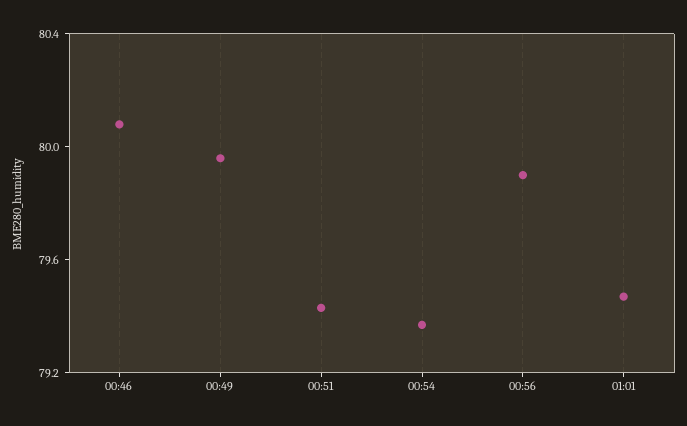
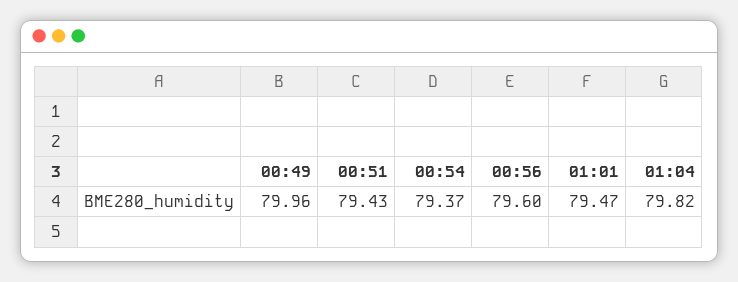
00:46: 80.1 -> none
00:56: 79.9 -> 79.6
01:04: none -> 79.82

